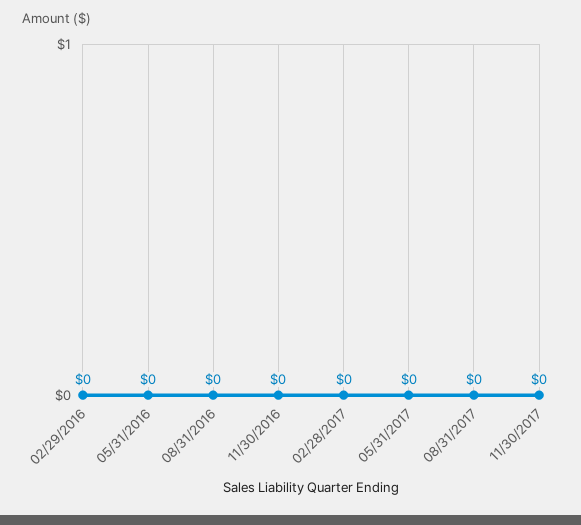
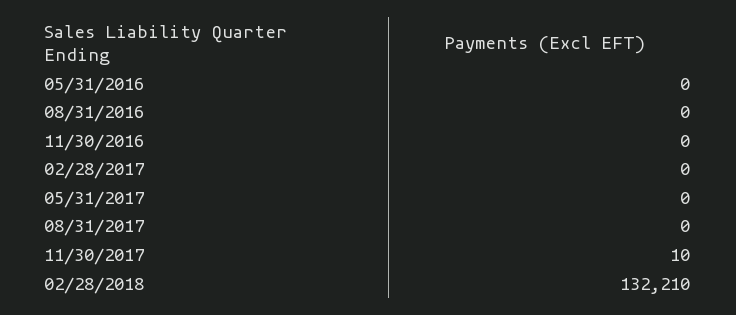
02/29/2016: 0 -> none
11/30/2017: 0 -> 10
02/28/2018: none -> 132210

